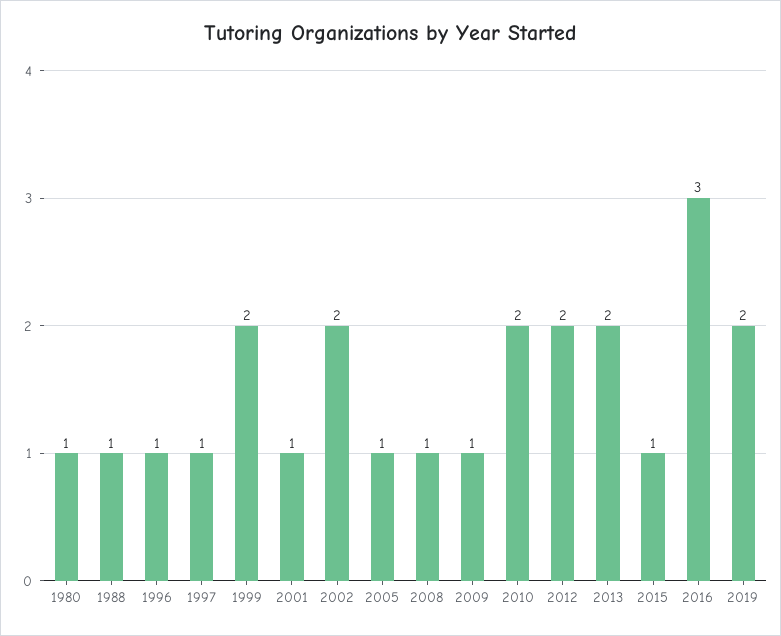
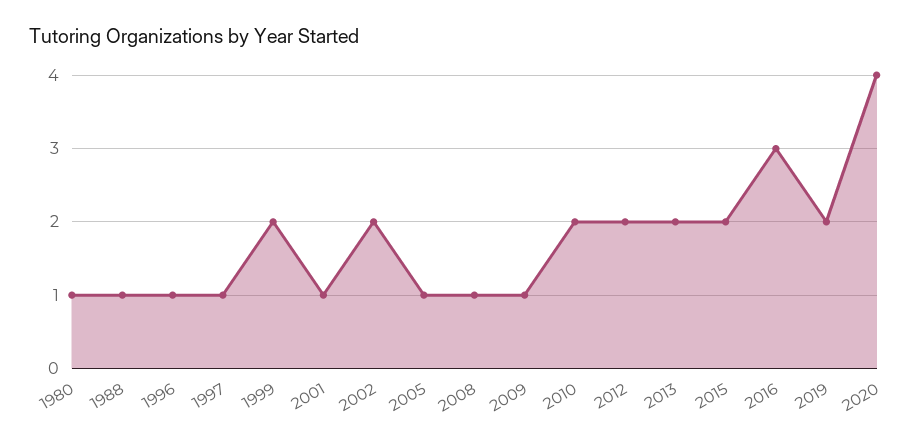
2015: 1 -> 2
2020: none -> 4

